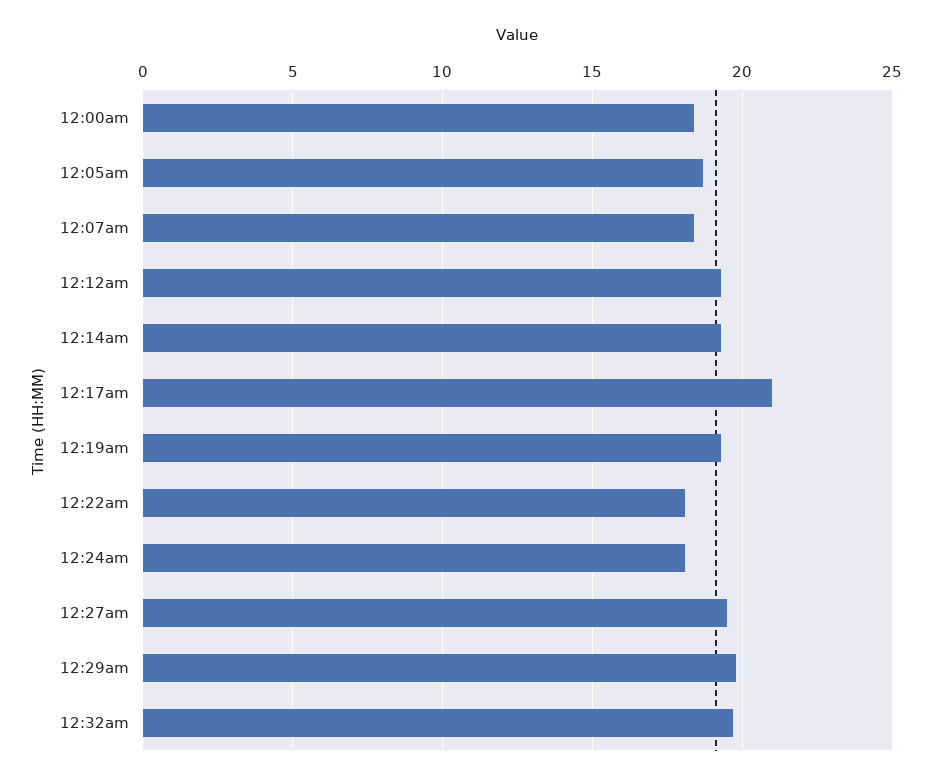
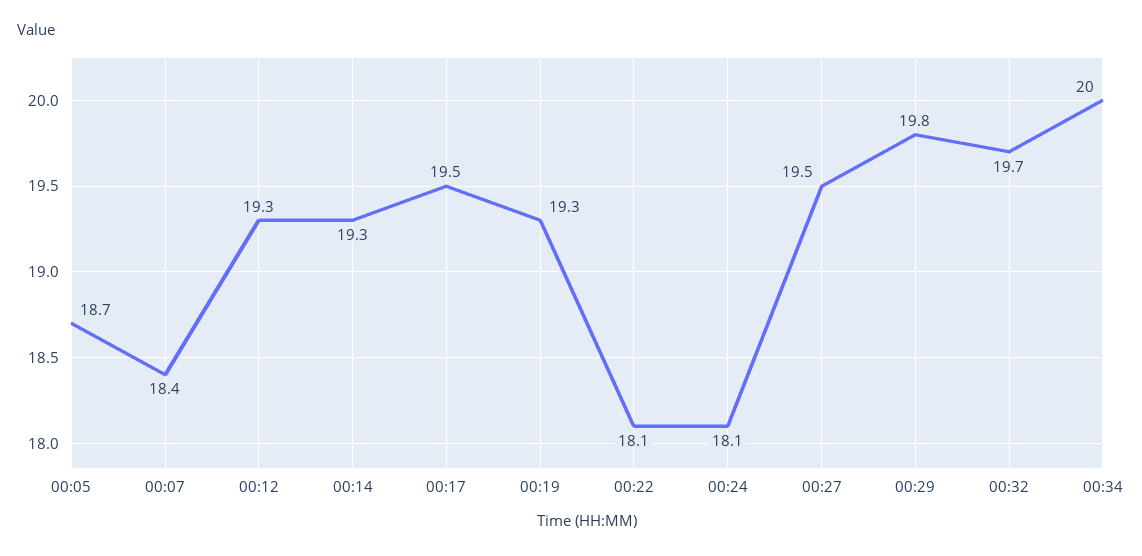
12:00am: 18.5 -> none
12:17am: 21 -> 19.5
00:34: none -> 20

